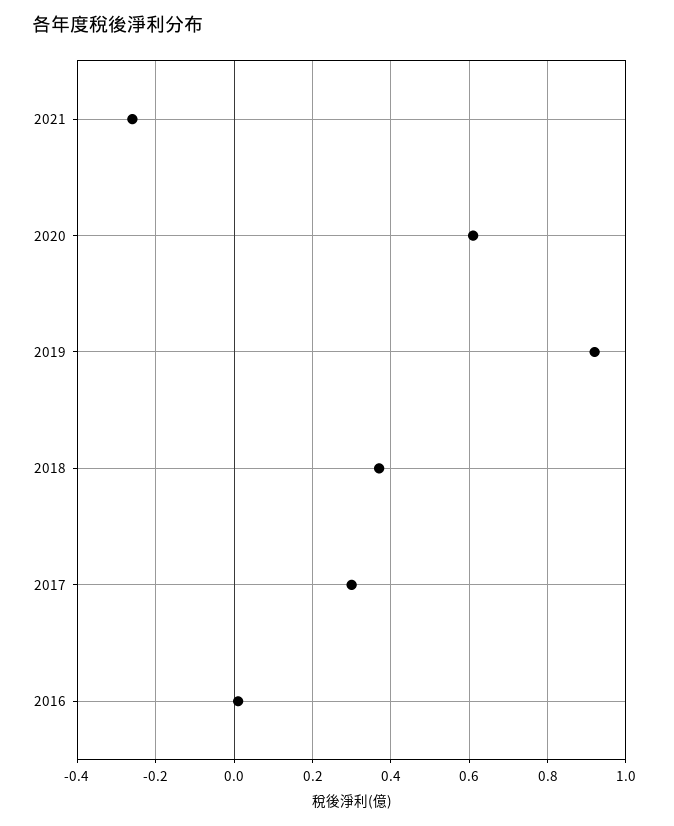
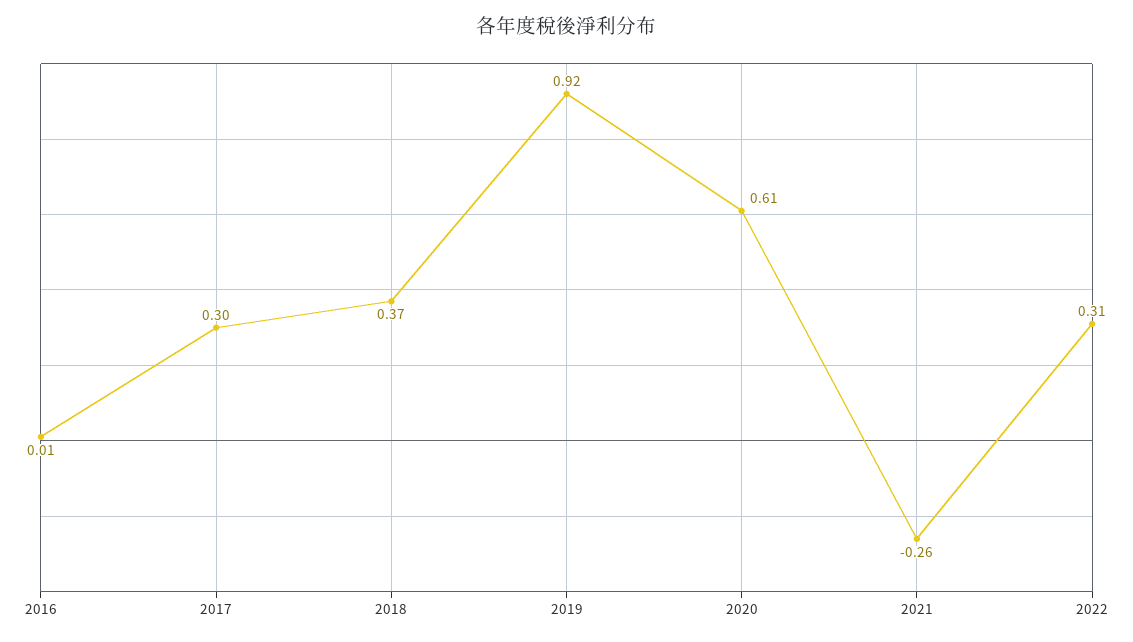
2022: none -> 0.31

